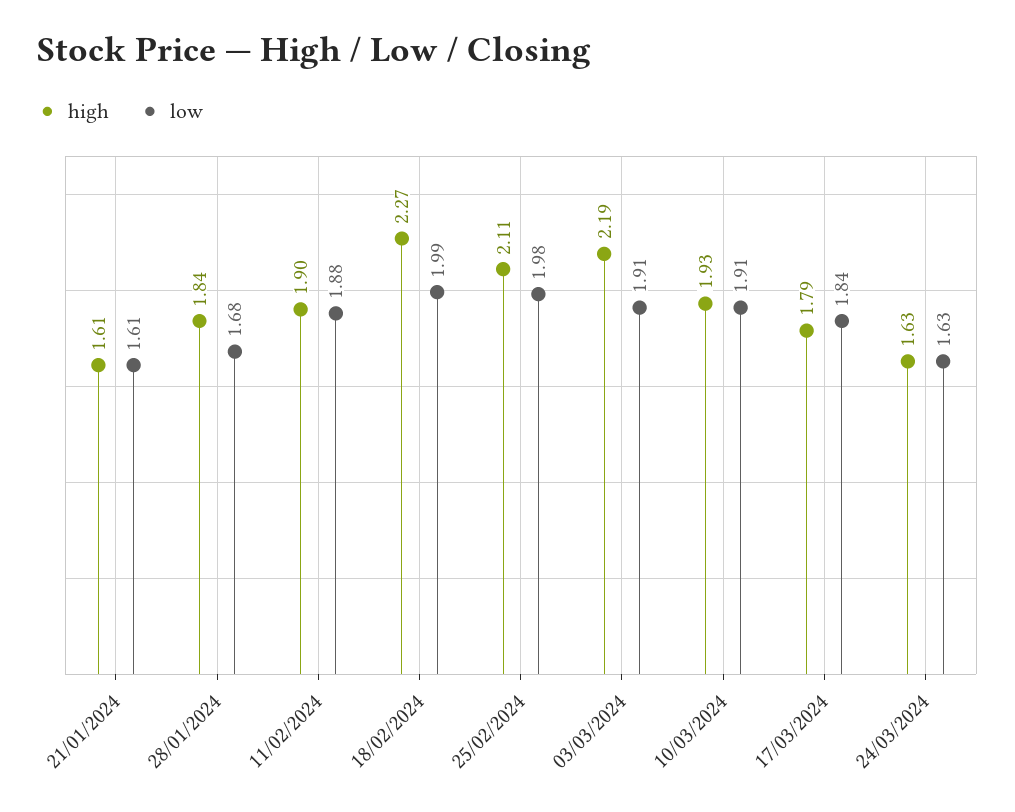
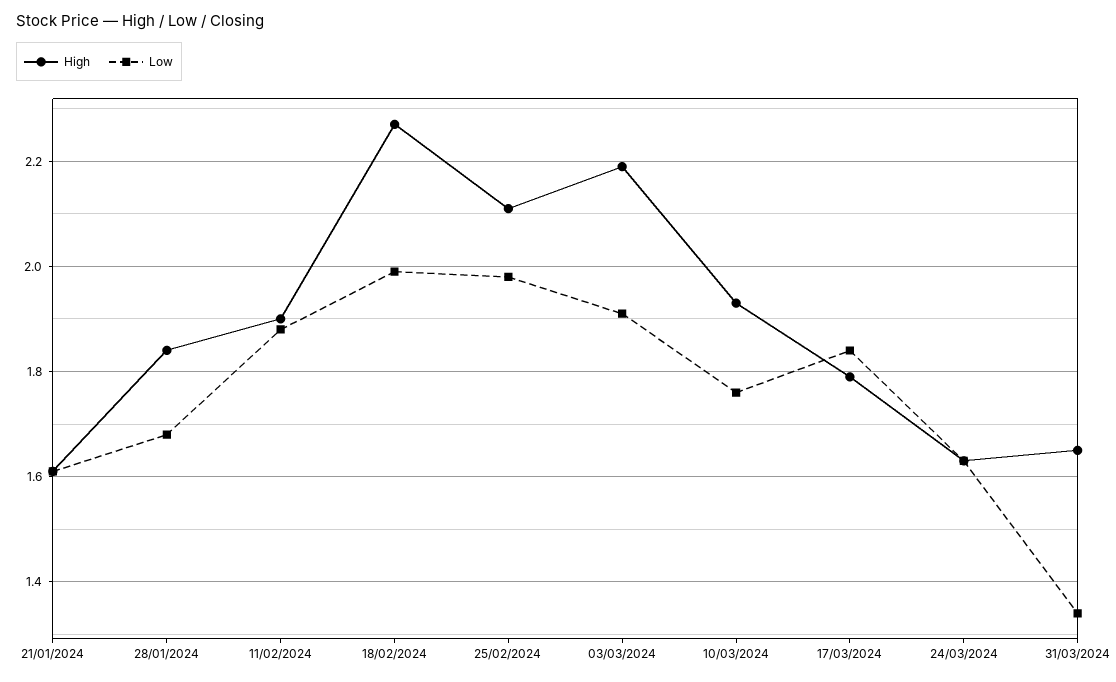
low, 10/03/2024: 1.91 -> 1.75
high, 31/03/2024: none -> 1.65
low, 31/03/2024: none -> 1.35

